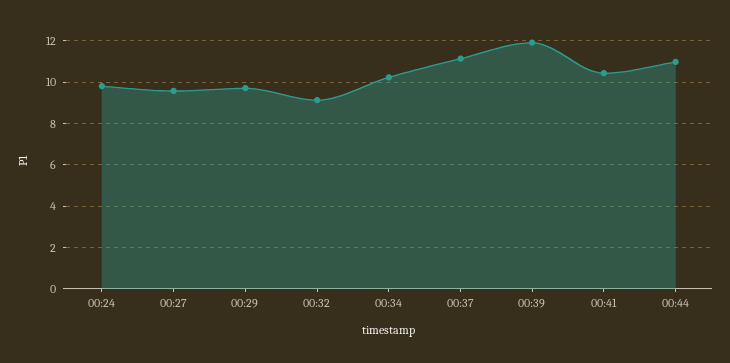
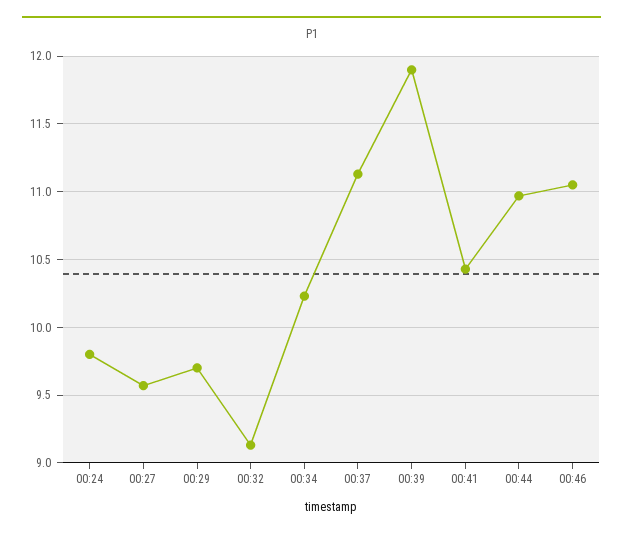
00:46: none -> 11.05

